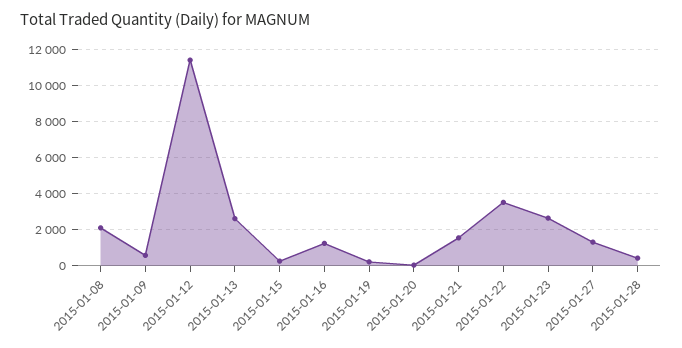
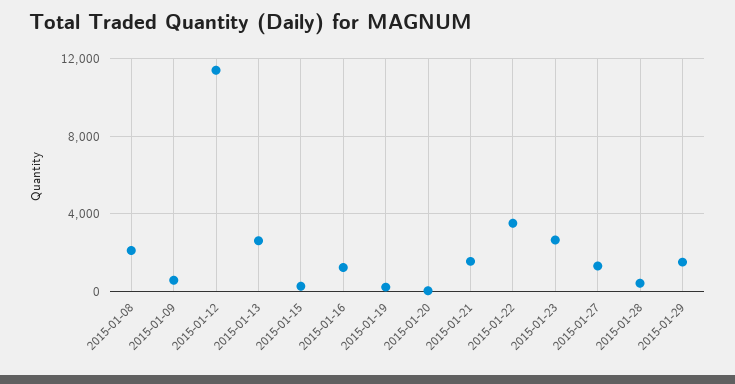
2015-01-29: none -> 1500

